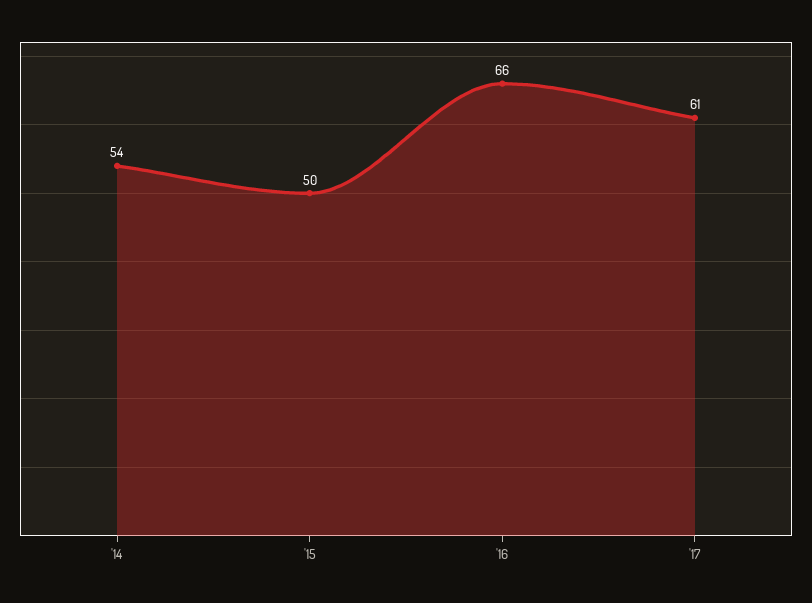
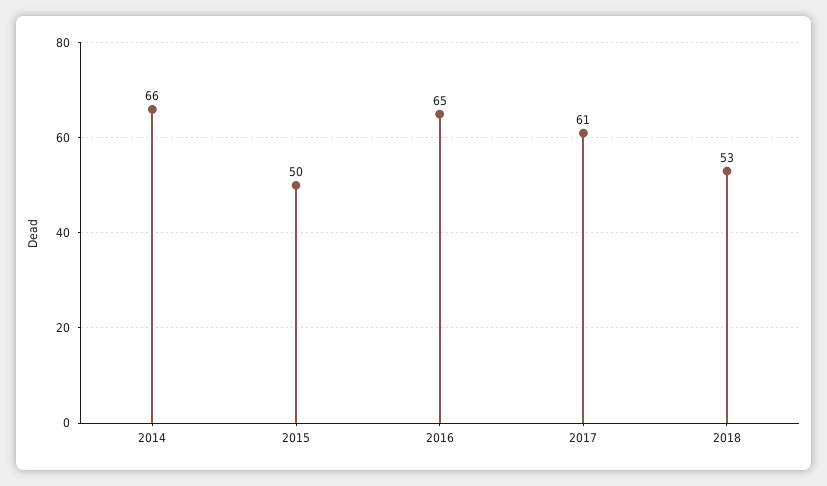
'14: 54 -> 66
'16: 66 -> 65
2018: none -> 53

